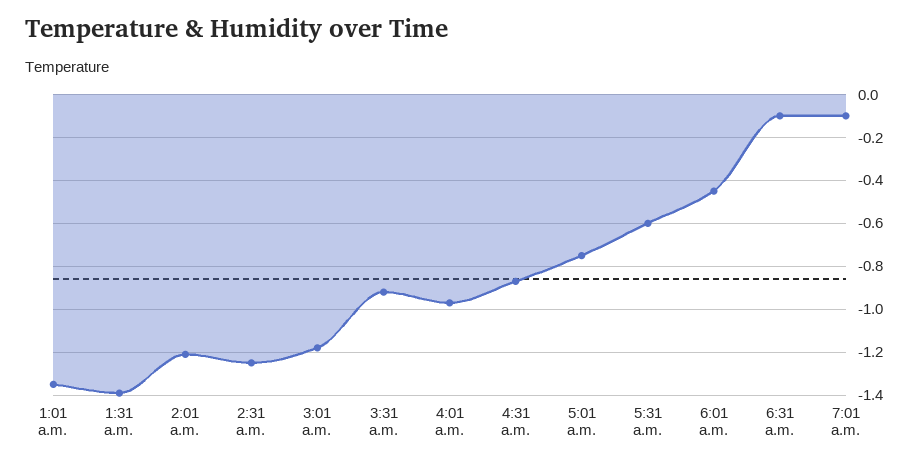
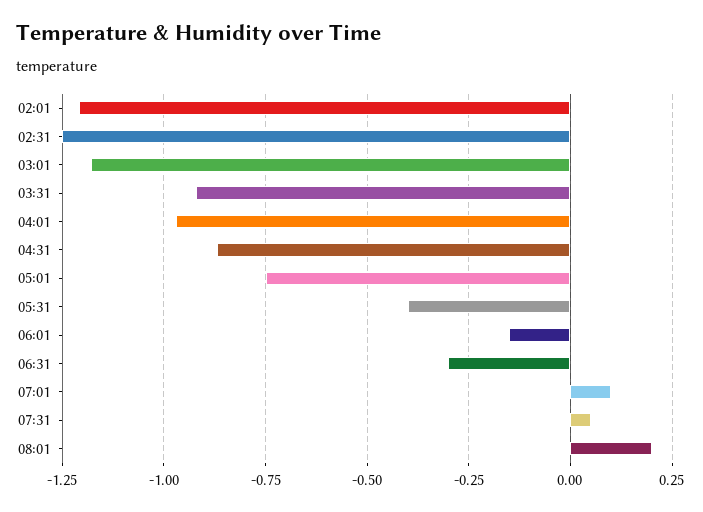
1:01 a.m.: -1.35 -> none
1:31 a.m.: -1.4 -> none
5:31 a.m.: -0.6 -> -0.4
6:01 a.m.: -0.45 -> -0.15
6:31 a.m.: -0.1 -> -0.3
7:01 a.m.: -0.1 -> 0.1
07:31: none -> 0.05
08:01: none -> 0.2

